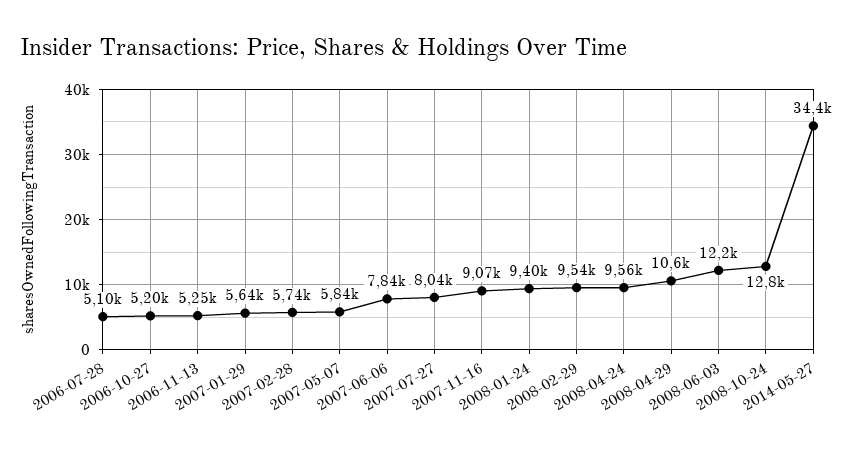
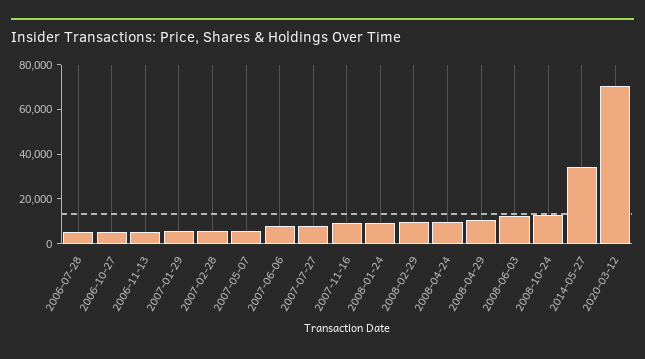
2020-03-12: none -> 70000

